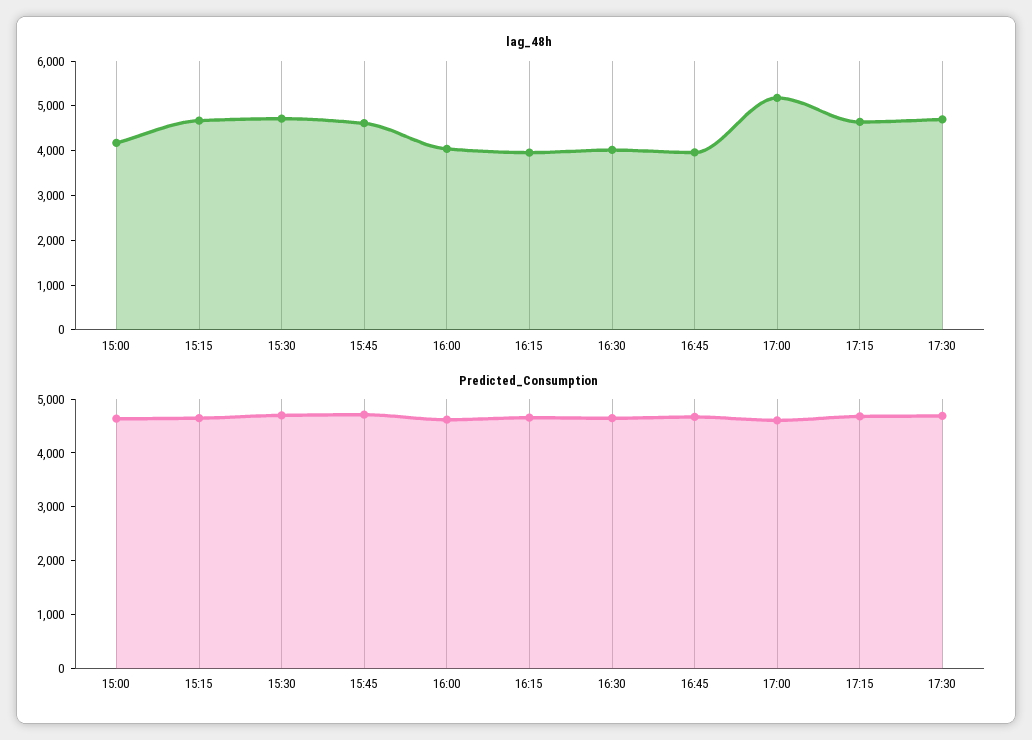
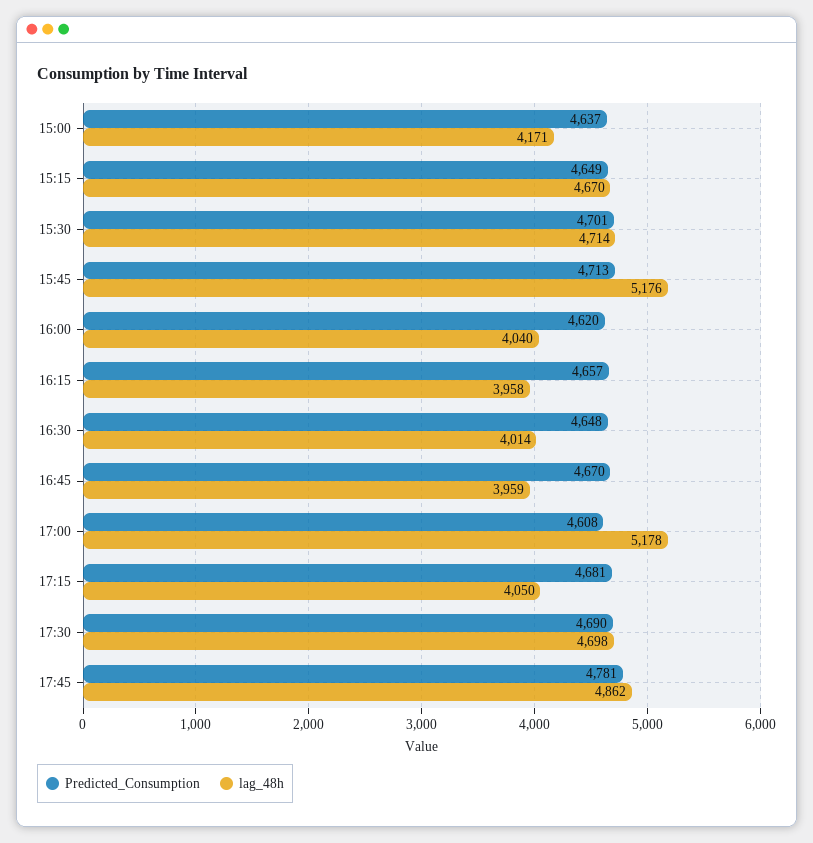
lag_48h, 15:45: 4600 -> 5176
lag_48h, 17:15: 4600 -> 4050
Predicted_Consumption, 17:45: none -> 4781
lag_48h, 17:45: none -> 4862

